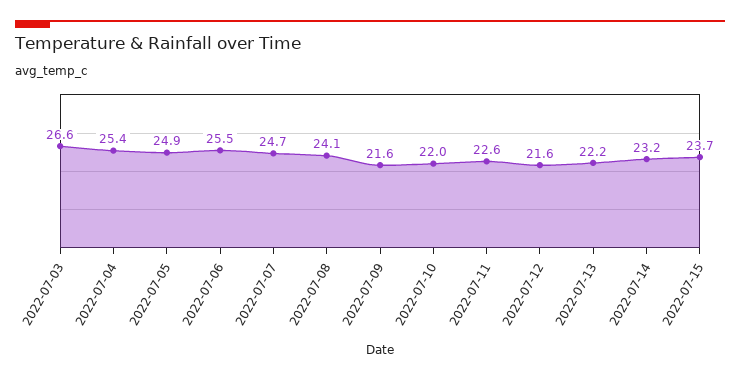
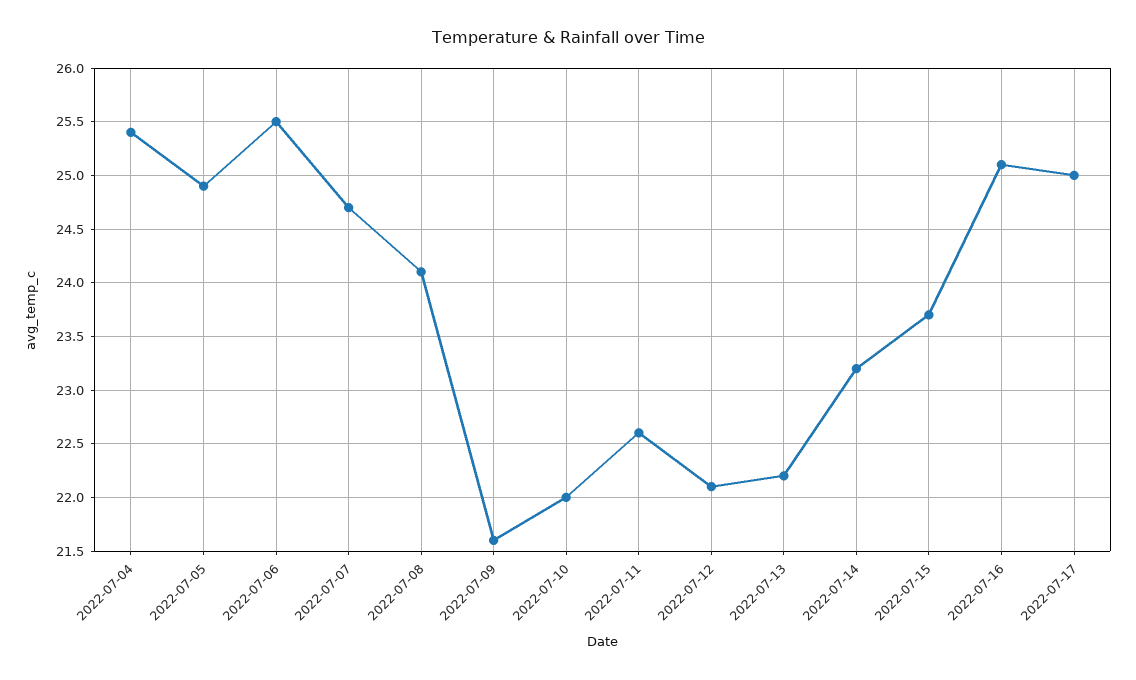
2022-07-03: 26.6 -> none
2022-07-12: 21.6 -> 22.1
2022-07-16: none -> 25.1
2022-07-17: none -> 25

